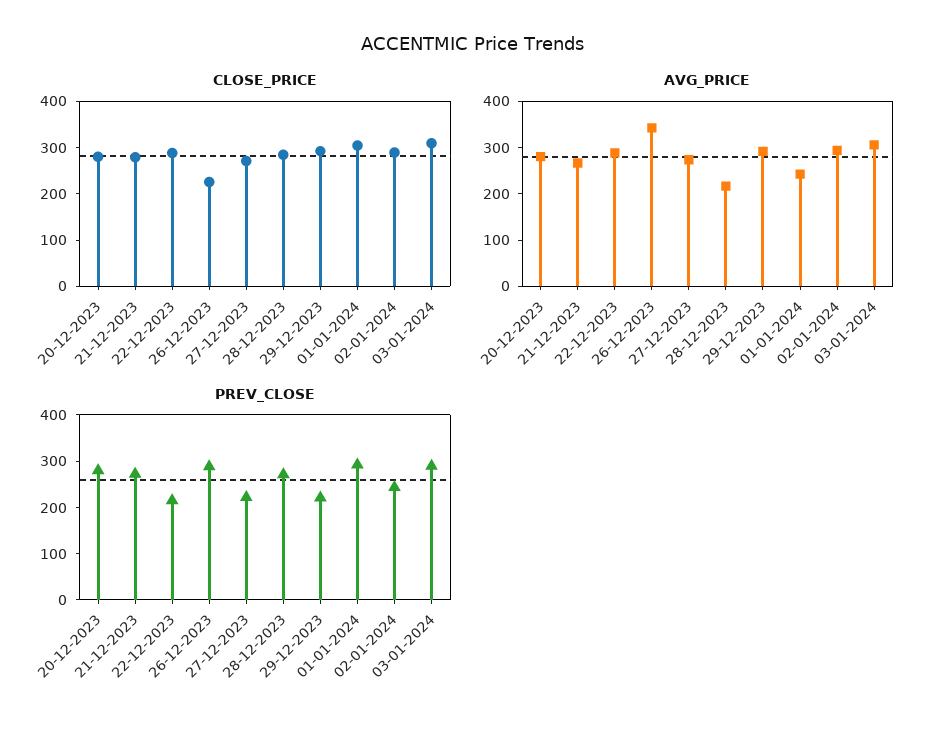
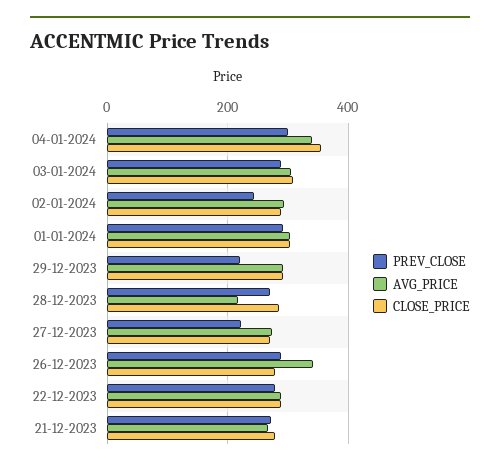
CLOSE_PRICE, 20-12-2023: 280 -> none
CLOSE_PRICE, 26-12-2023: 220 -> 280
AVG_PRICE, 20-12-2023: 280 -> none
AVG_PRICE, 01-01-2024: 240 -> 300
PREV_CLOSE, 20-12-2023: 280 -> none
PREV_CLOSE, 22-12-2023: 220 -> 280
PREV_CLOSE, 04-01-2024: none -> 300
AVG_PRICE, 04-01-2024: none -> 340
CLOSE_PRICE, 04-01-2024: none -> 360

